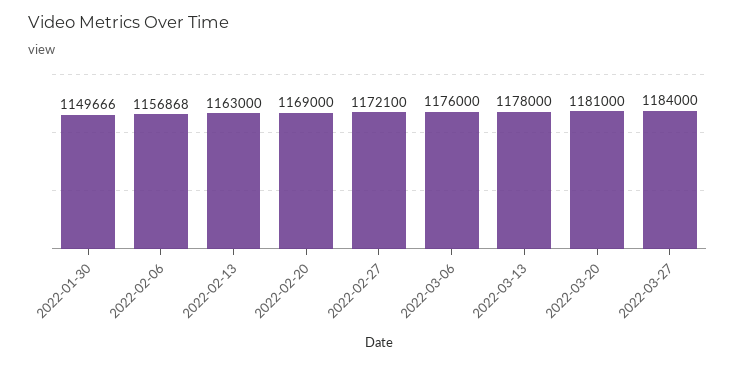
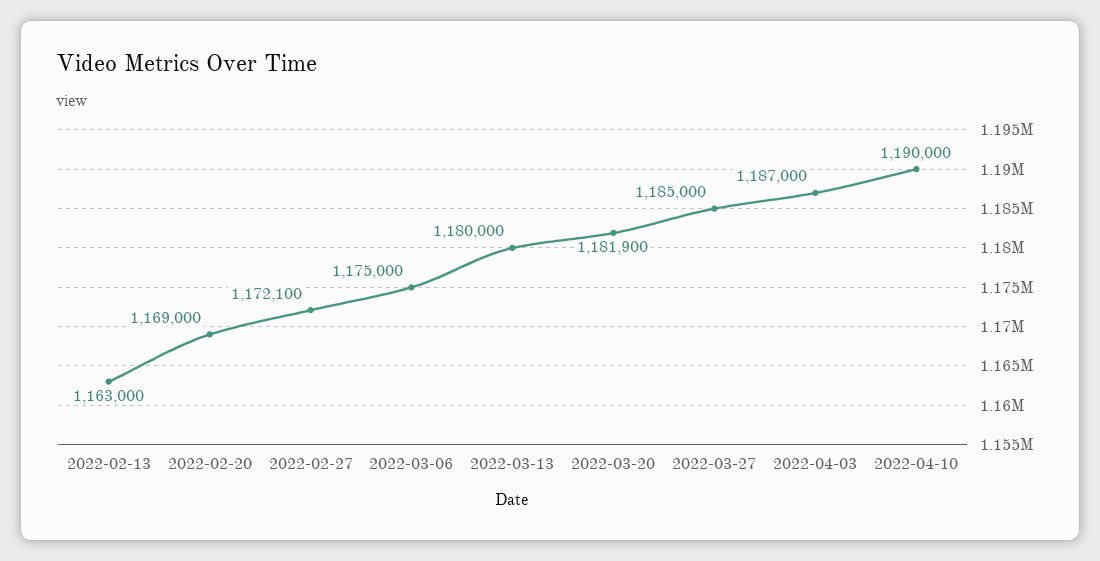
2022-01-30: 1149666 -> none
2022-02-06: 1156868 -> none
2022-03-06: 1176000 -> 1175000
2022-03-13: 1178000 -> 1180000
2022-03-20: 1181000 -> 1181900
2022-03-27: 1184000 -> 1185000
2022-04-03: none -> 1187000
2022-04-10: none -> 1190000

